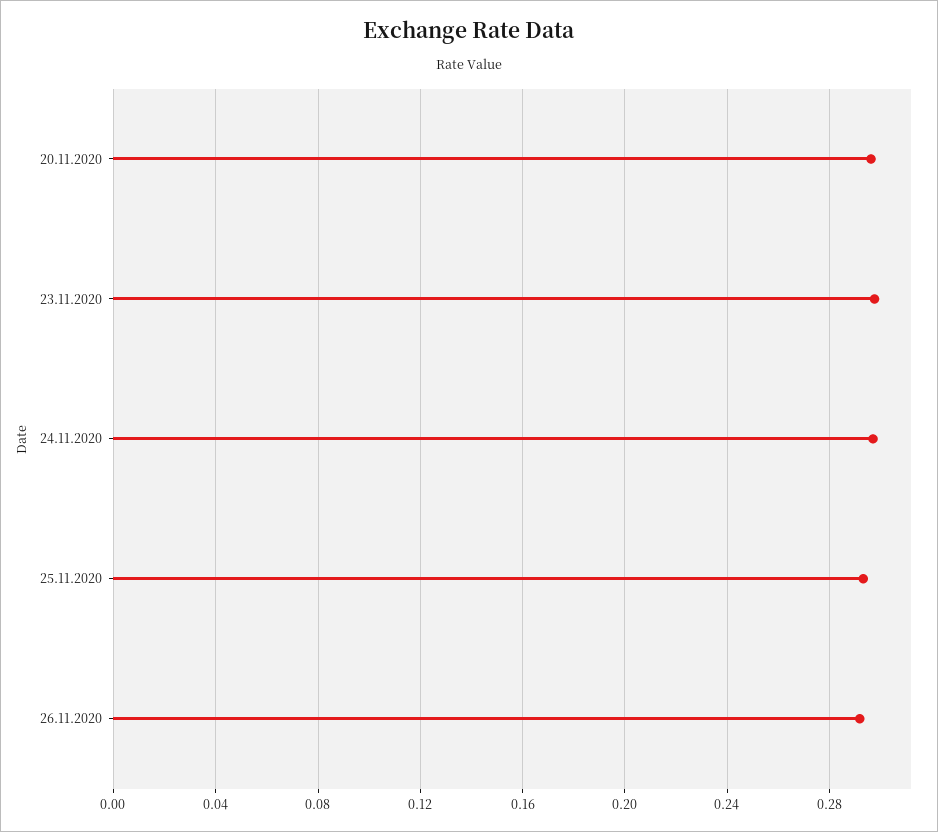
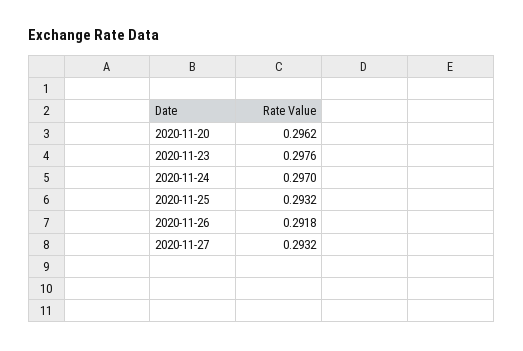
2020-11-27: none -> 0.2932

